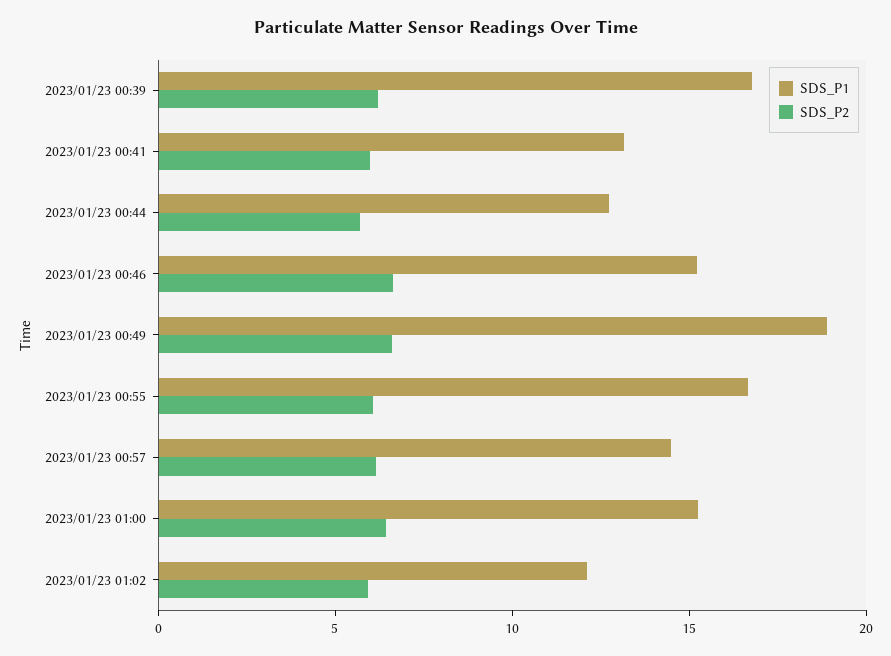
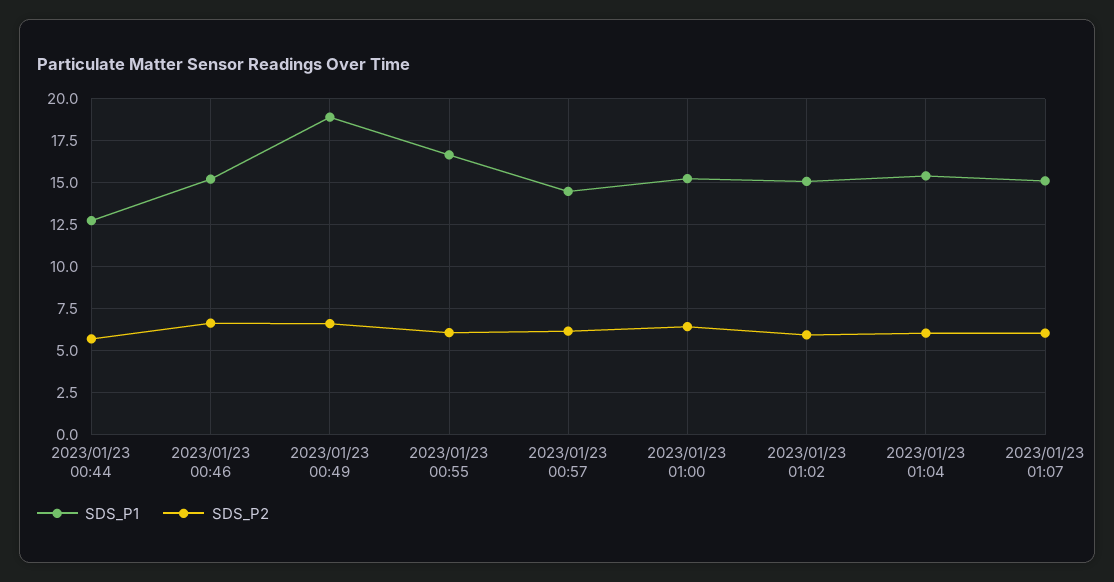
SDS_P1, 2023/01/23 00:39: 17 -> none
SDS_P2, 2023/01/23 00:39: 6 -> none
SDS_P1, 2023/01/23 00:41: 13 -> none
SDS_P2, 2023/01/23 00:41: 6 -> none
SDS_P1, 2023/01/23 01:02: 12 -> 15
SDS_P1, 2023/01/23 01:04: none -> 15.5
SDS_P2, 2023/01/23 01:04: none -> 6
SDS_P1, 2023/01/23 01:07: none -> 15
SDS_P2, 2023/01/23 01:07: none -> 6

